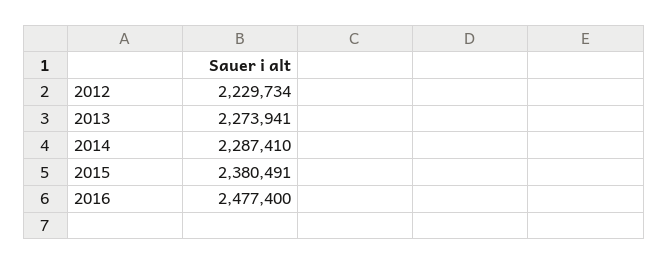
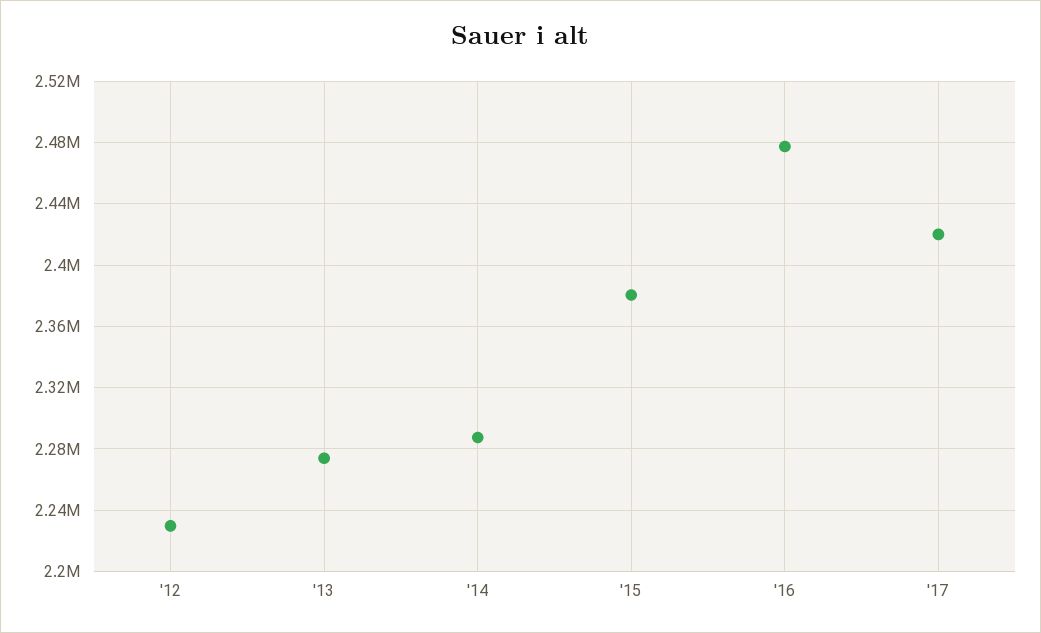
'17: none -> 2420000

